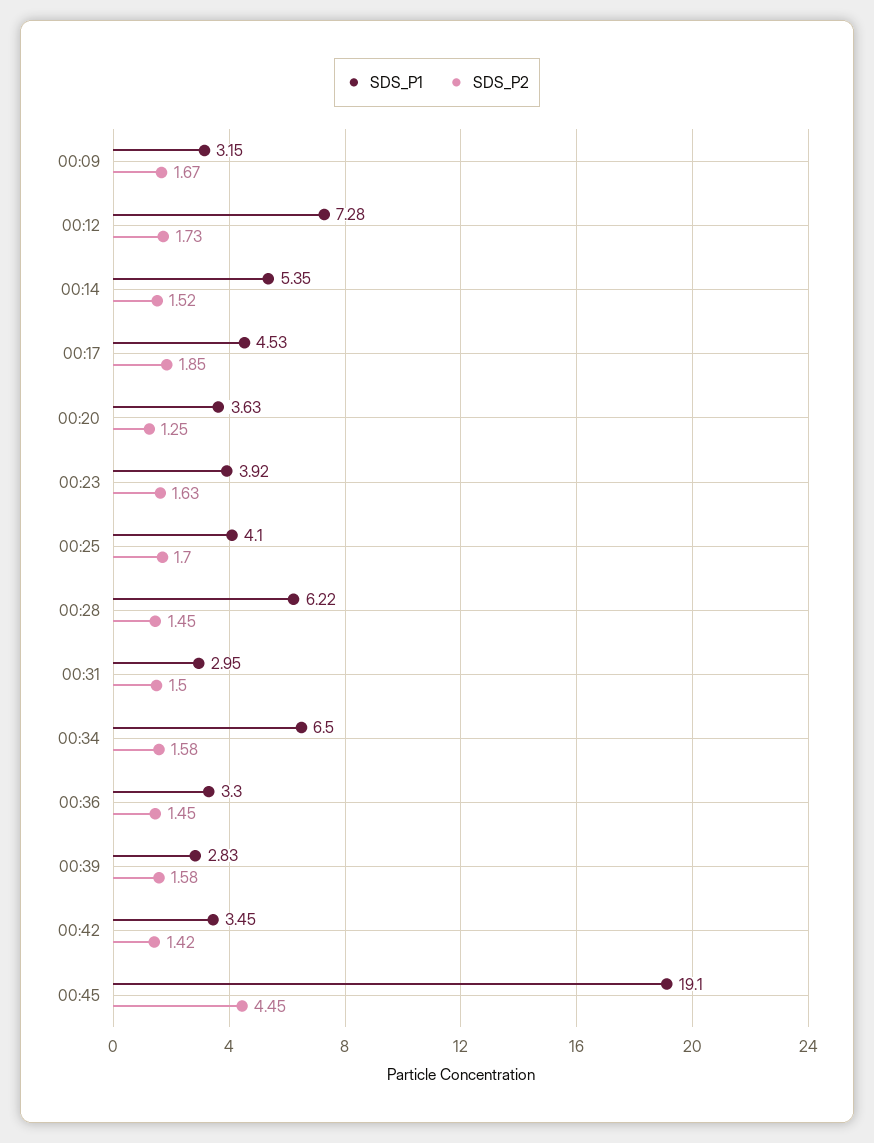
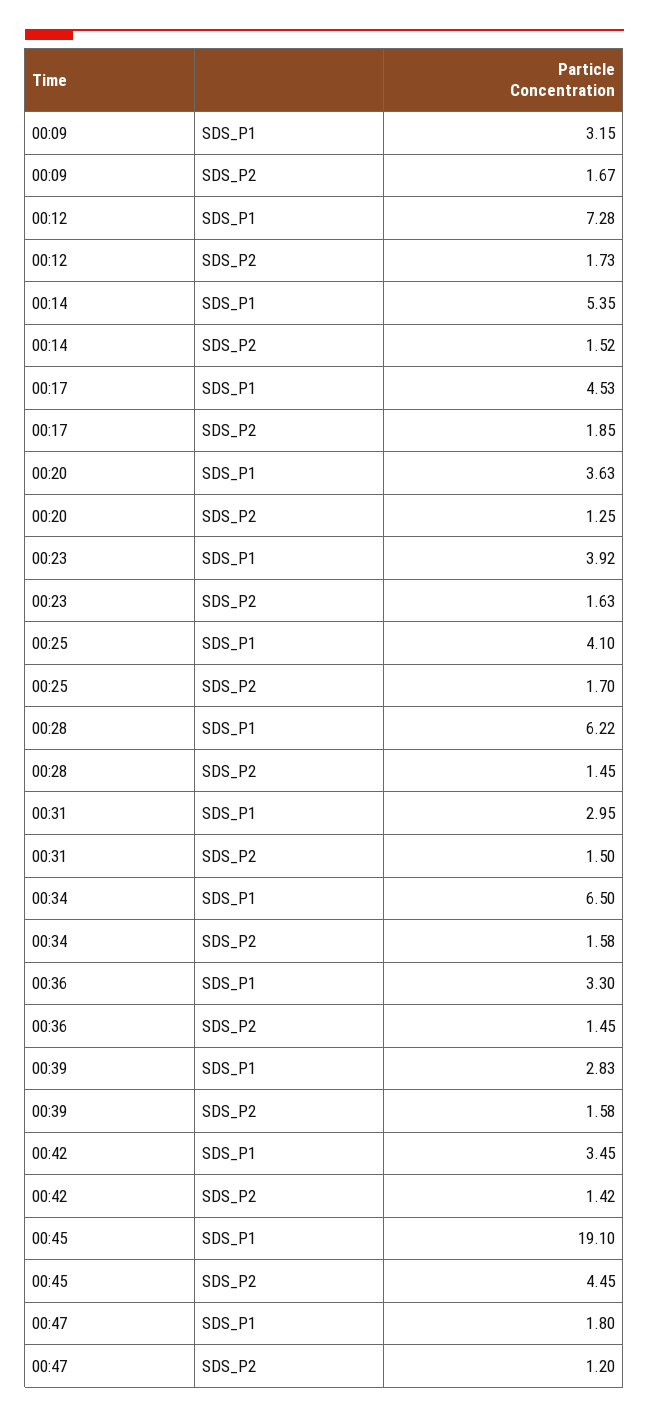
SDS_P1, 00:47: none -> 1.8
SDS_P2, 00:47: none -> 1.2

